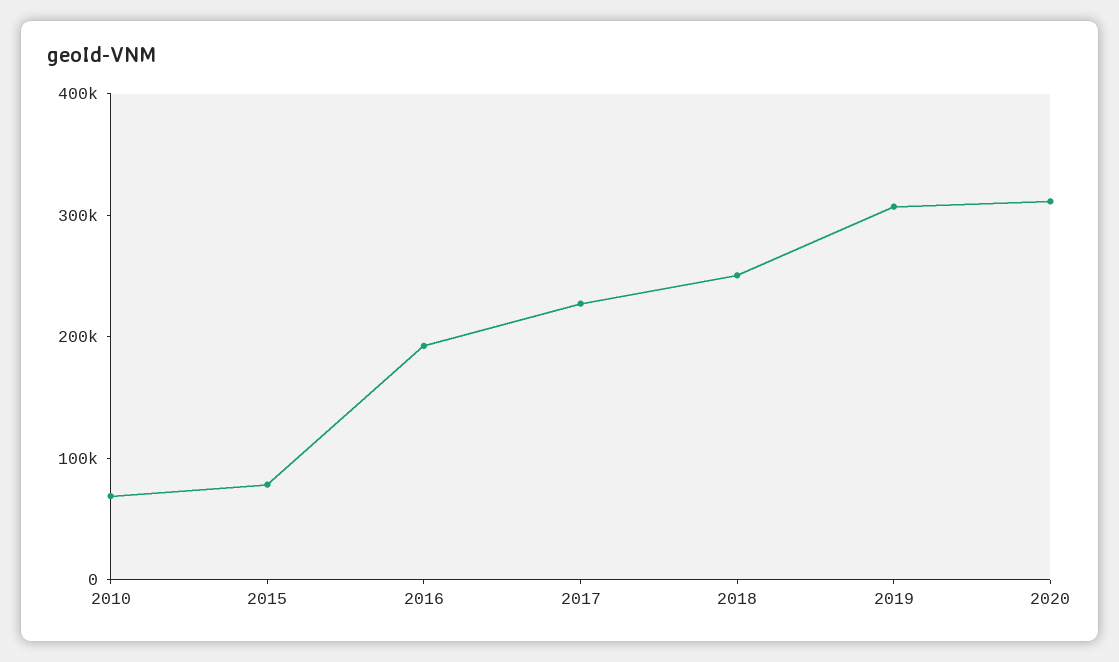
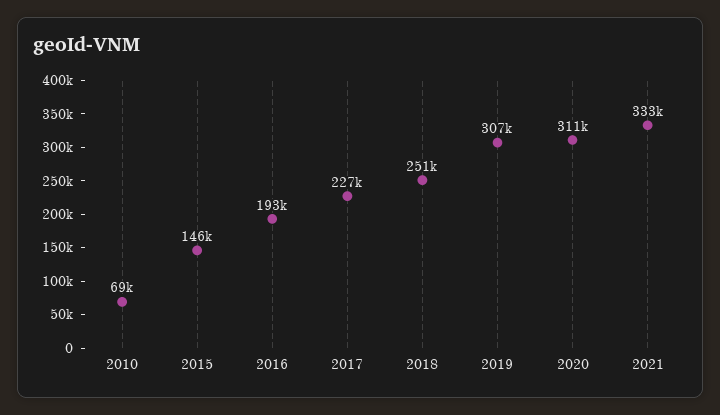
2015: 80000 -> 146000
2021: none -> 333000

